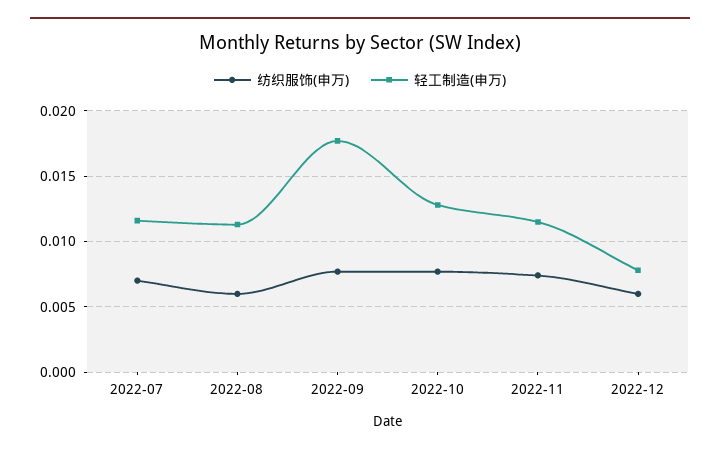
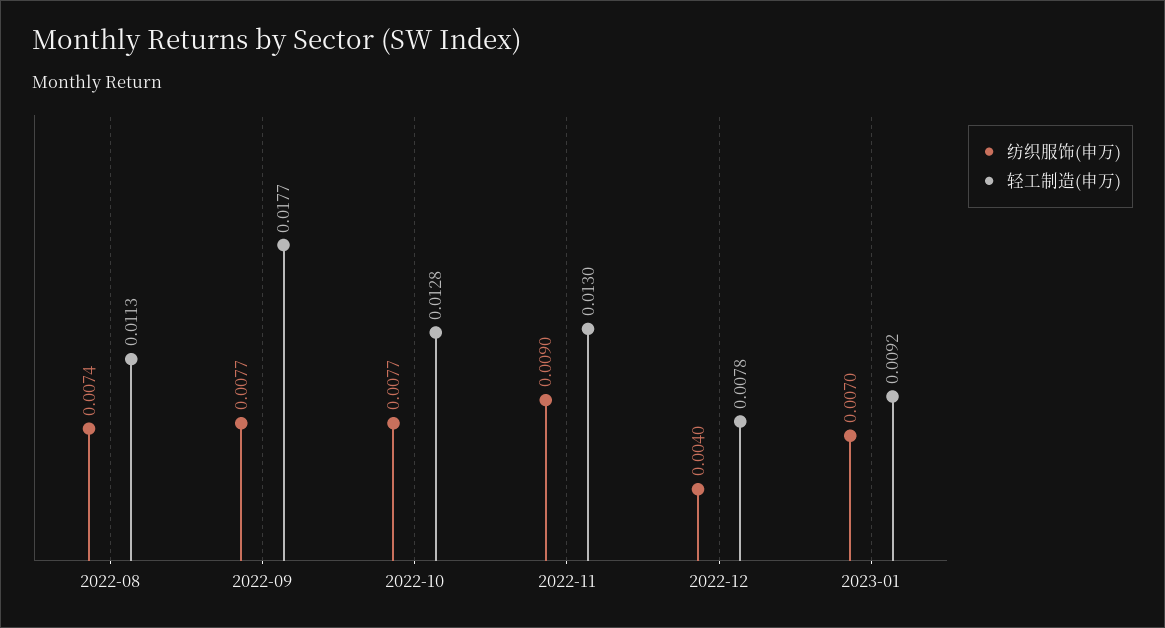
纺织服饰(申万), 2022-07: 0.007 -> none
轻工制造(申万), 2022-07: 0.0115 -> none
纺织服饰(申万), 2022-08: 0.006 -> 0.0074
纺织服饰(申万), 2022-11: 0.0075 -> 0.009
轻工制造(申万), 2022-11: 0.0115 -> 0.013
纺织服饰(申万), 2022-12: 0.006 -> 0.004
纺织服饰(申万), 2023-01: none -> 0.007
轻工制造(申万), 2023-01: none -> 0.0092

